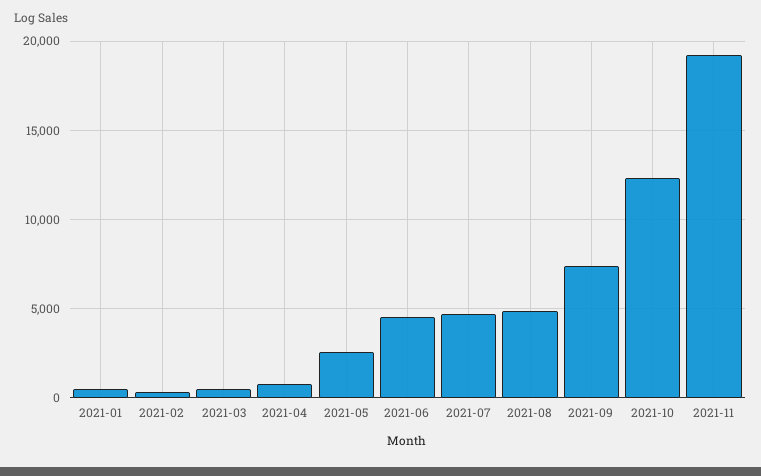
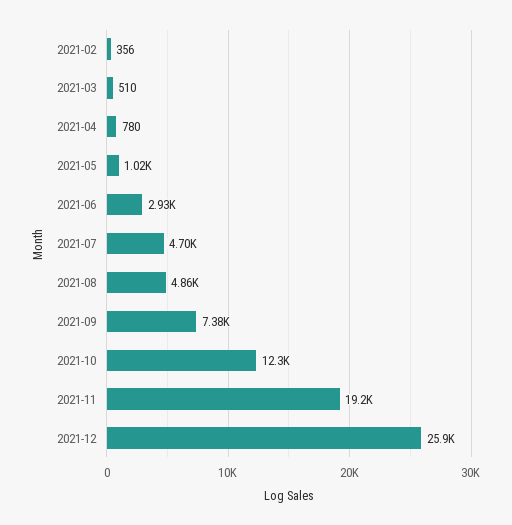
2021-01: 500 -> none
2021-05: 2500 -> 1020
2021-06: 4500 -> 2930
2021-12: none -> 25900

